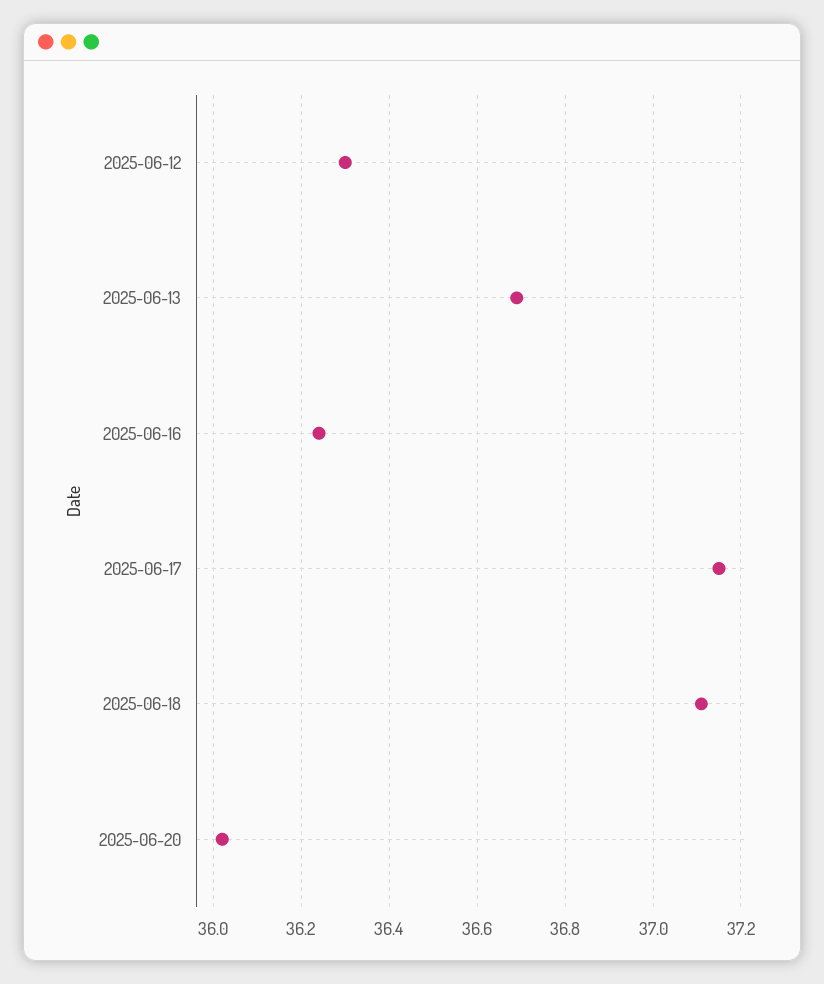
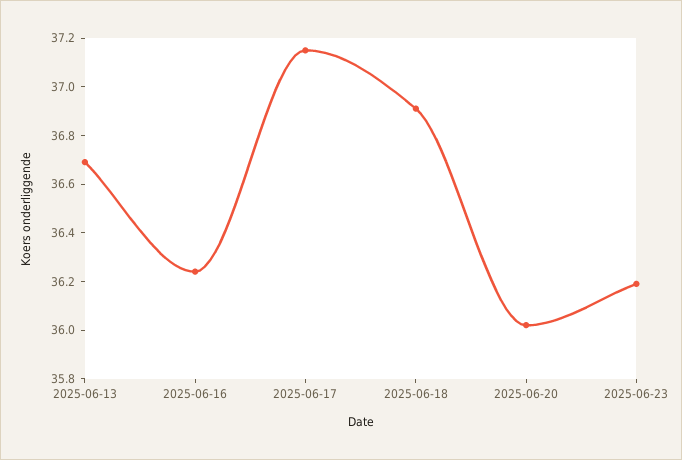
2025-06-12: 36.3 -> none
2025-06-18: 37.1 -> 36.9
2025-06-23: none -> 36.2

